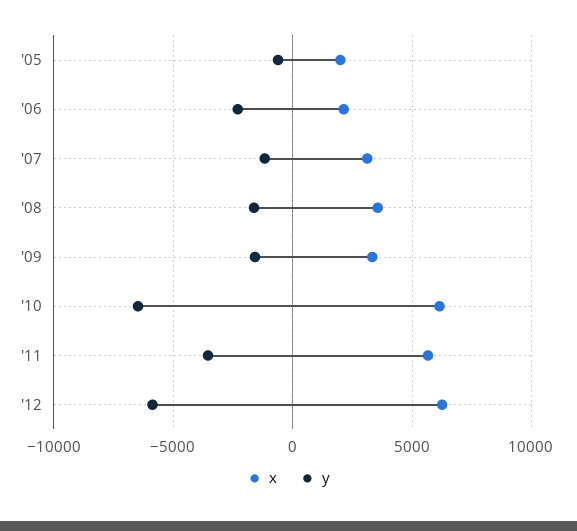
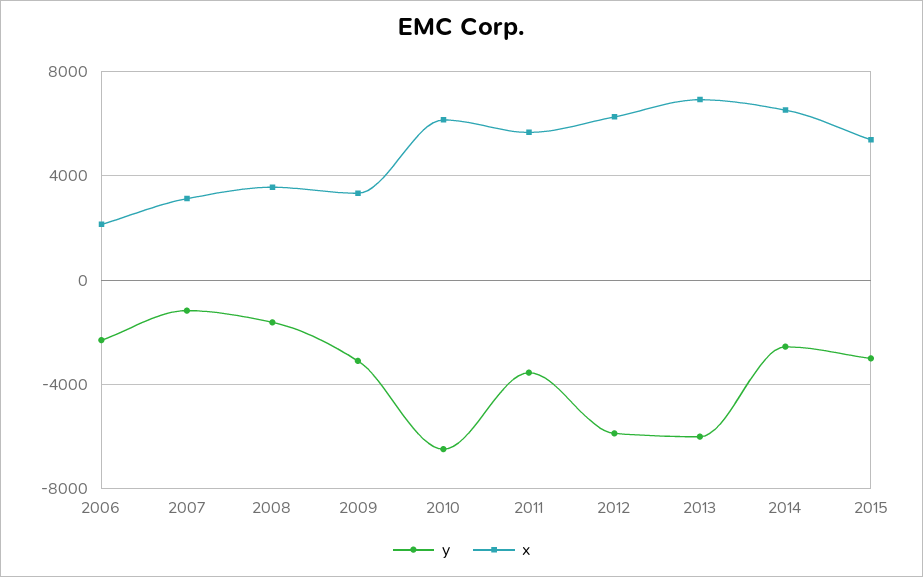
x, '05: 2000 -> none
y, '05: -500 -> none
y, '09: -1500 -> -3000
y, 2013: none -> -6000
x, 2013: none -> 7000
y, 2014: none -> -2500
x, 2014: none -> 6500
y, 2015: none -> -3000
x, 2015: none -> 5500

